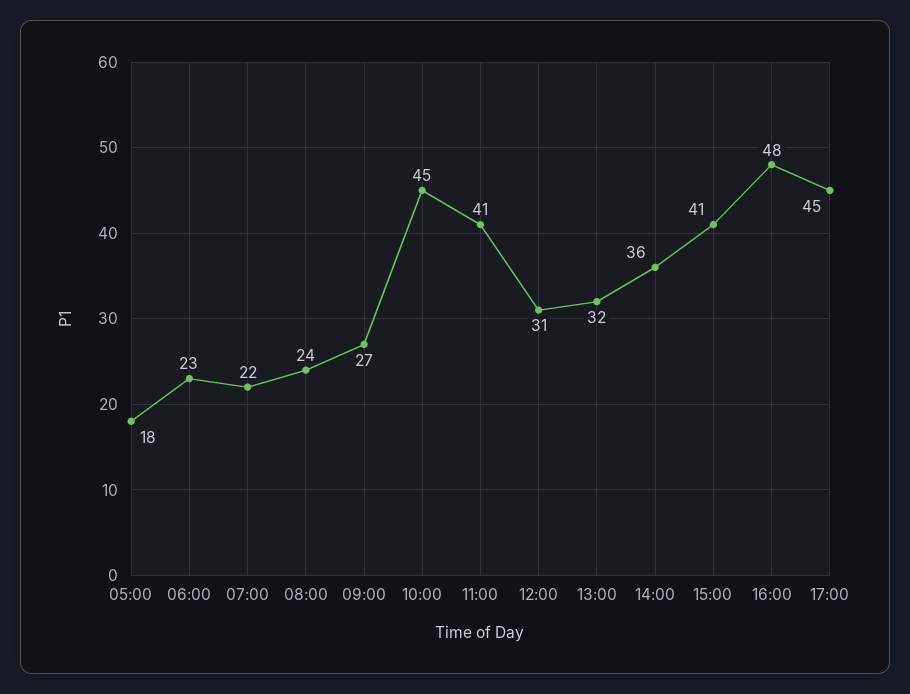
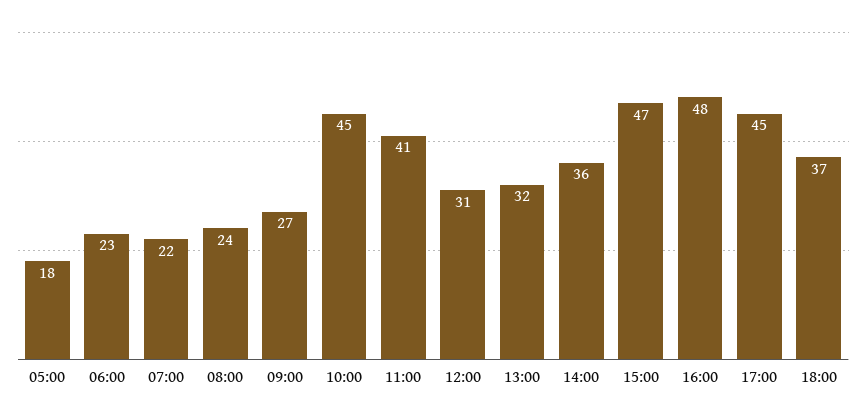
15:00: 41 -> 47
18:00: none -> 37

